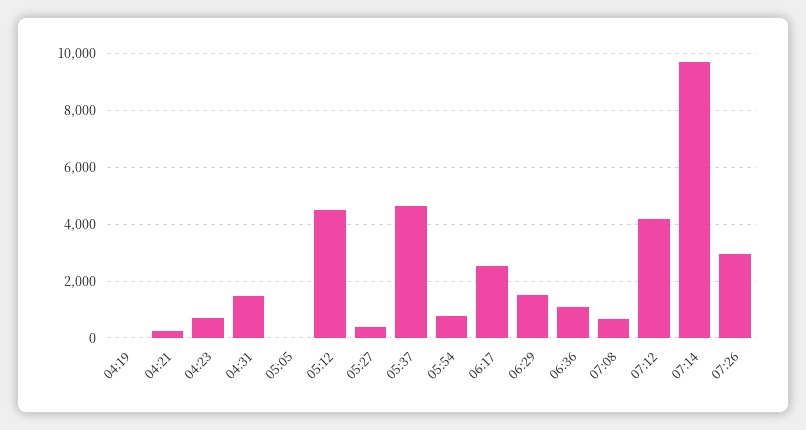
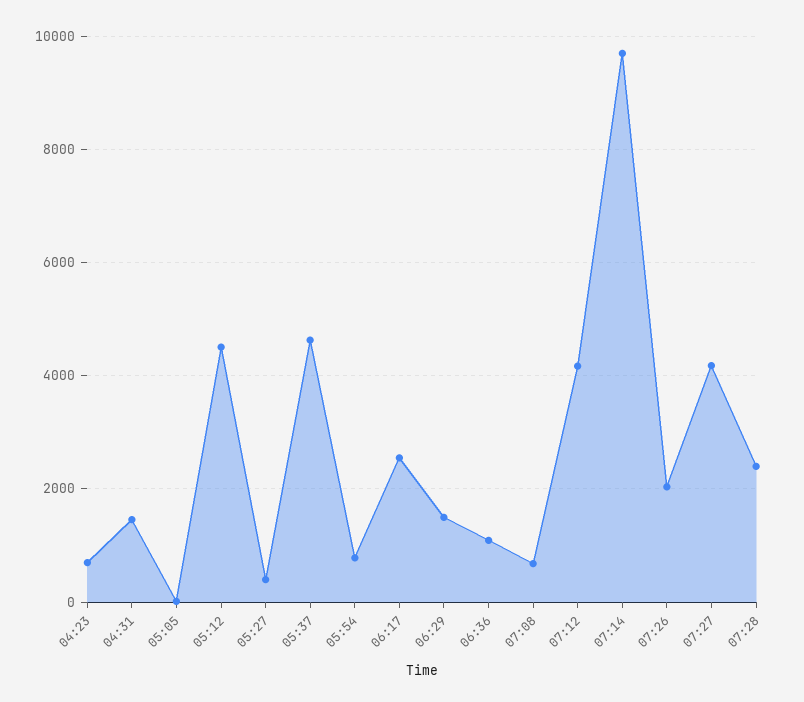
04:19: 0 -> none
04:21: 250 -> none
07:26: 3000 -> 2000
07:27: none -> 4200
07:28: none -> 2400

